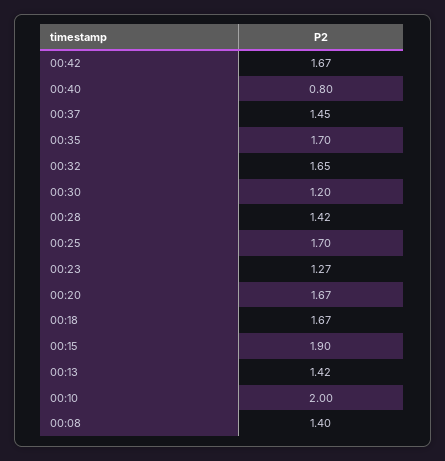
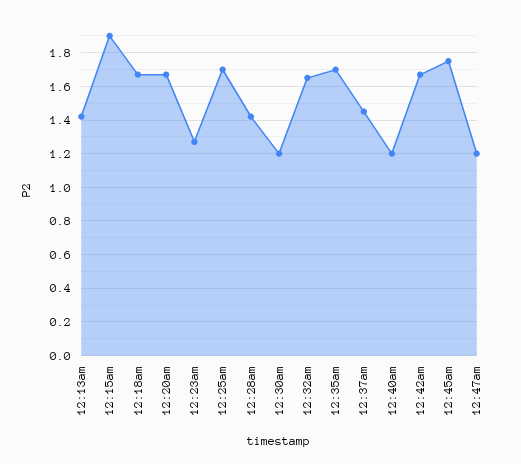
00:40: 0.8 -> 1.2
00:10: 2 -> none
00:08: 1.4 -> none
12:45am: none -> 1.75
12:47am: none -> 1.2

